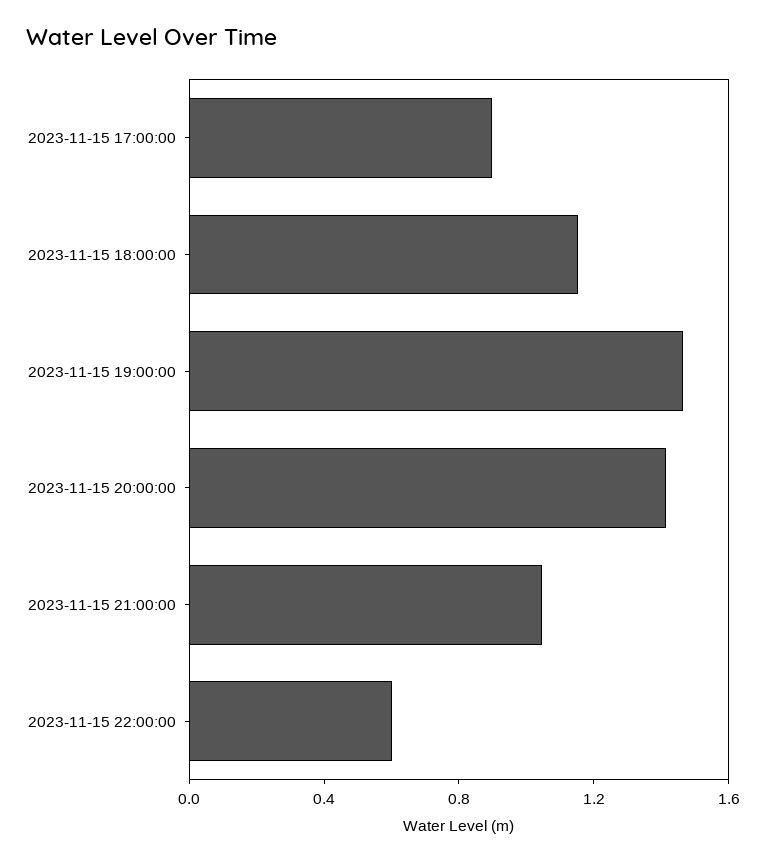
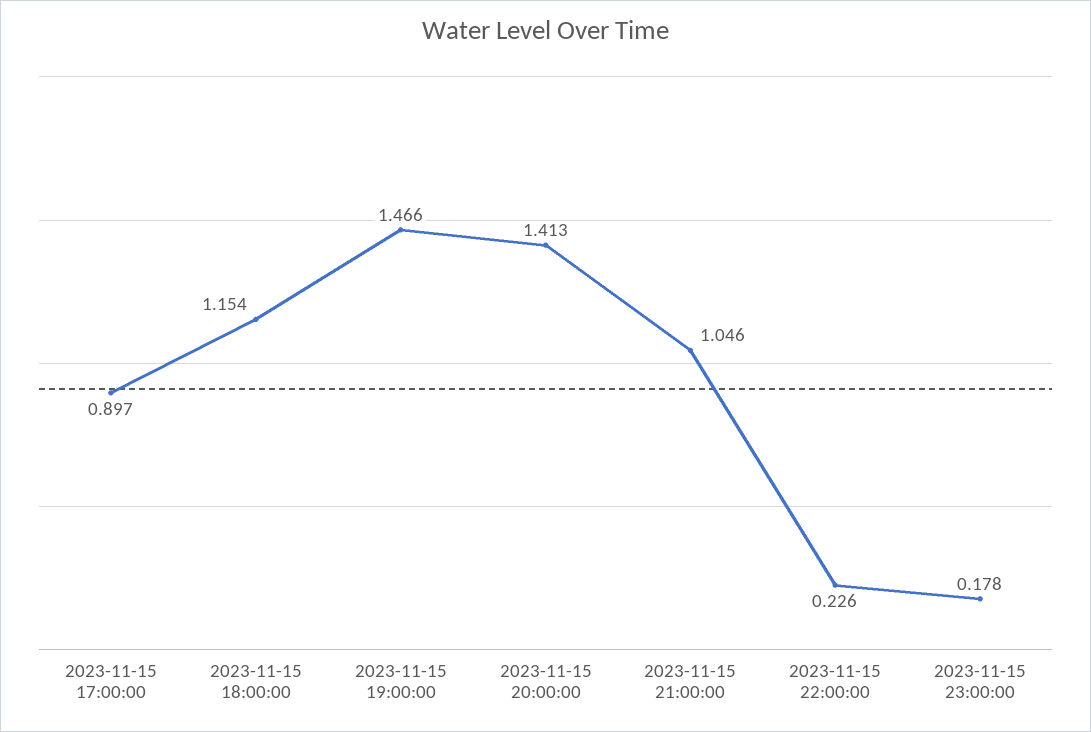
2023-11-15 22:00:00: 0.6 -> 0.226
2023-11-15 23:00:00: none -> 0.178

